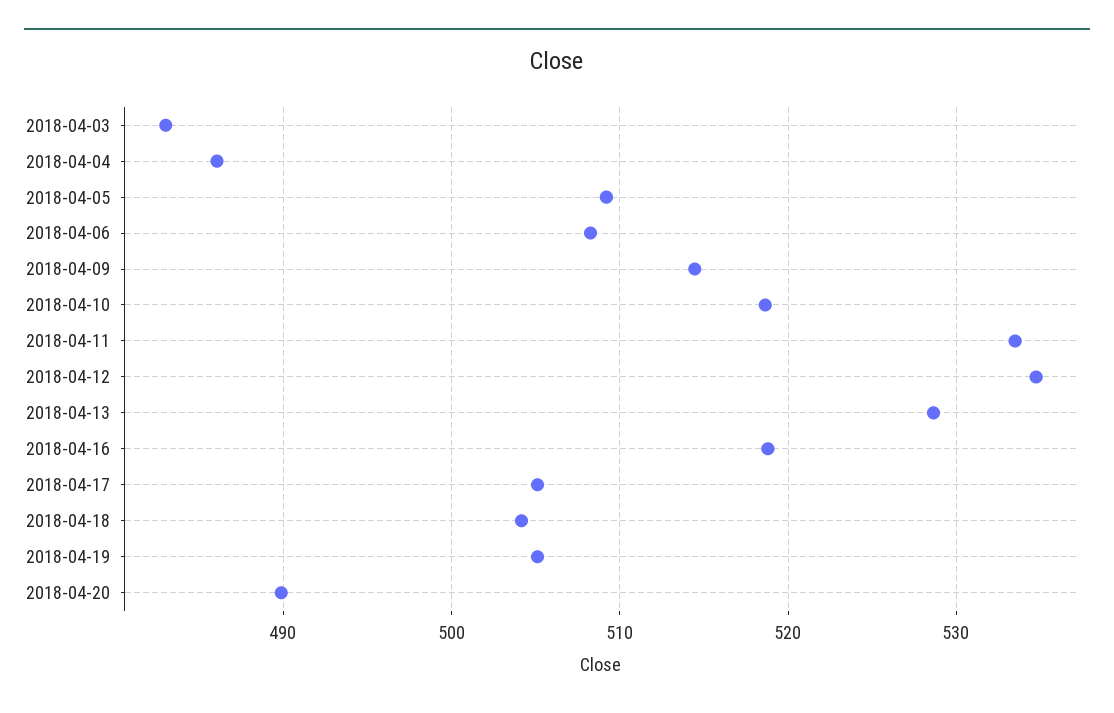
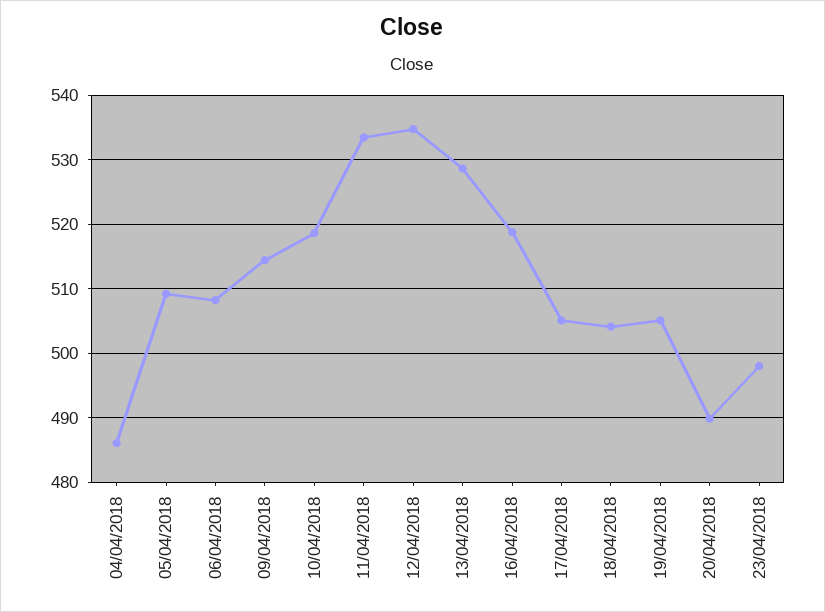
2018-04-03: 483 -> none
23/04/2018: none -> 498

